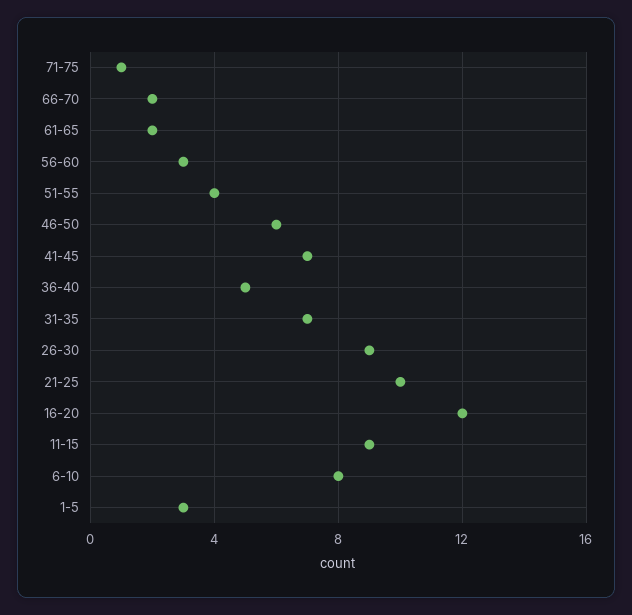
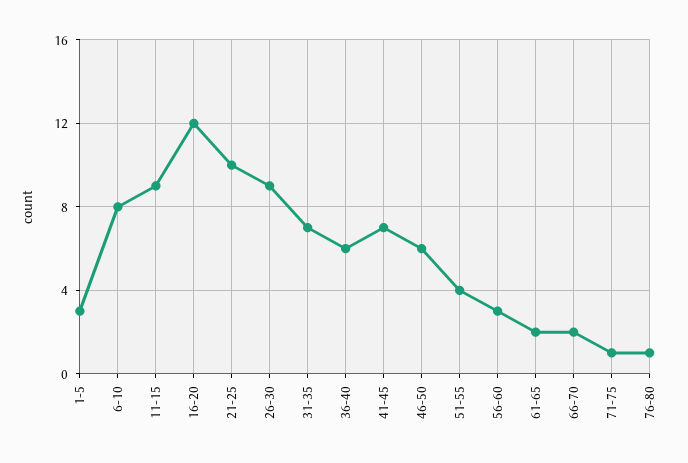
36-40: 5 -> 6
76-80: none -> 1

